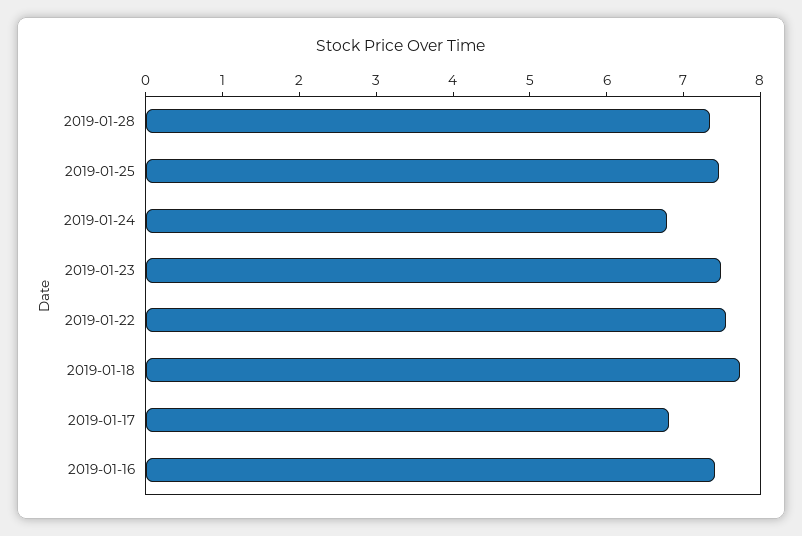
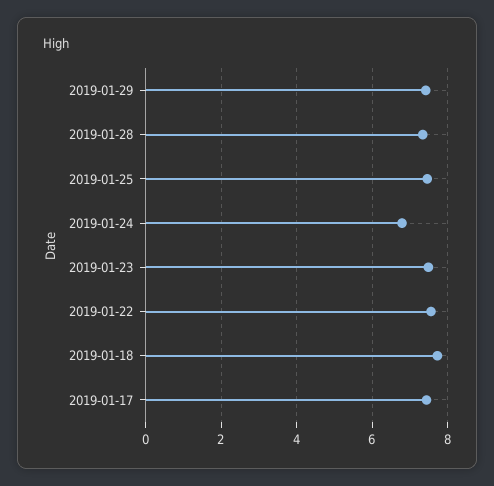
2019-01-17: 6.8 -> 7.4
2019-01-16: 7.4 -> none
2019-01-29: none -> 7.4

